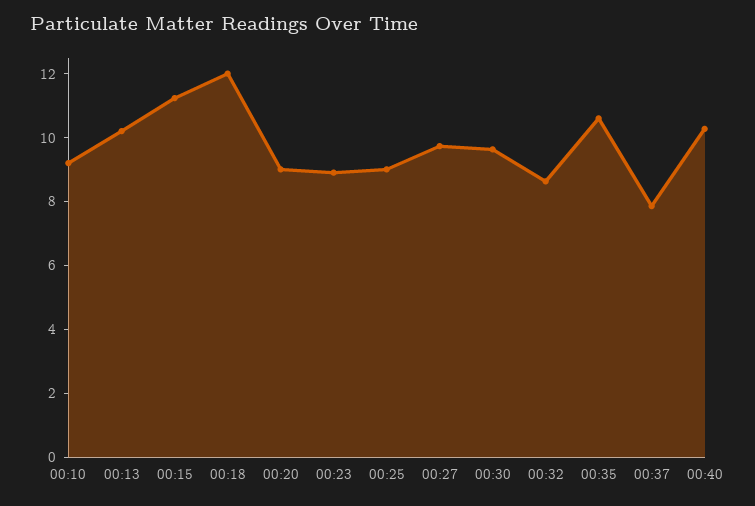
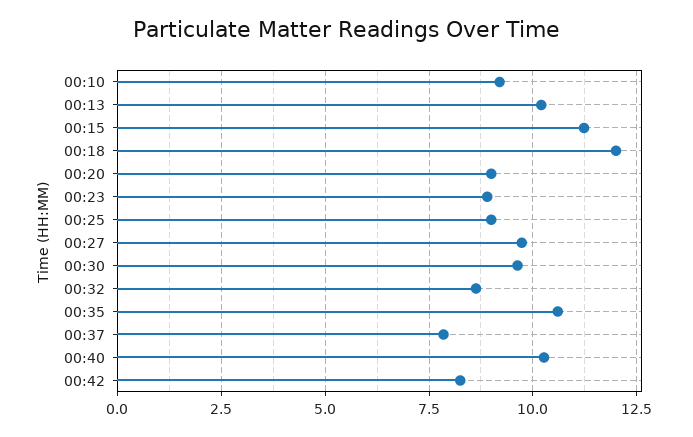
00:42: none -> 8.25

